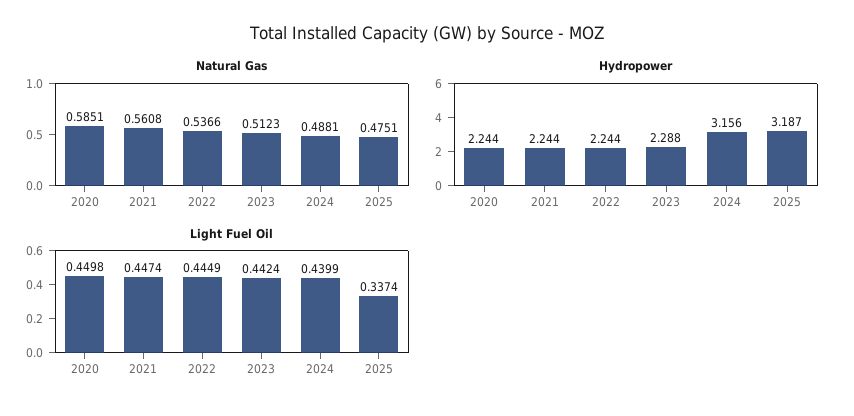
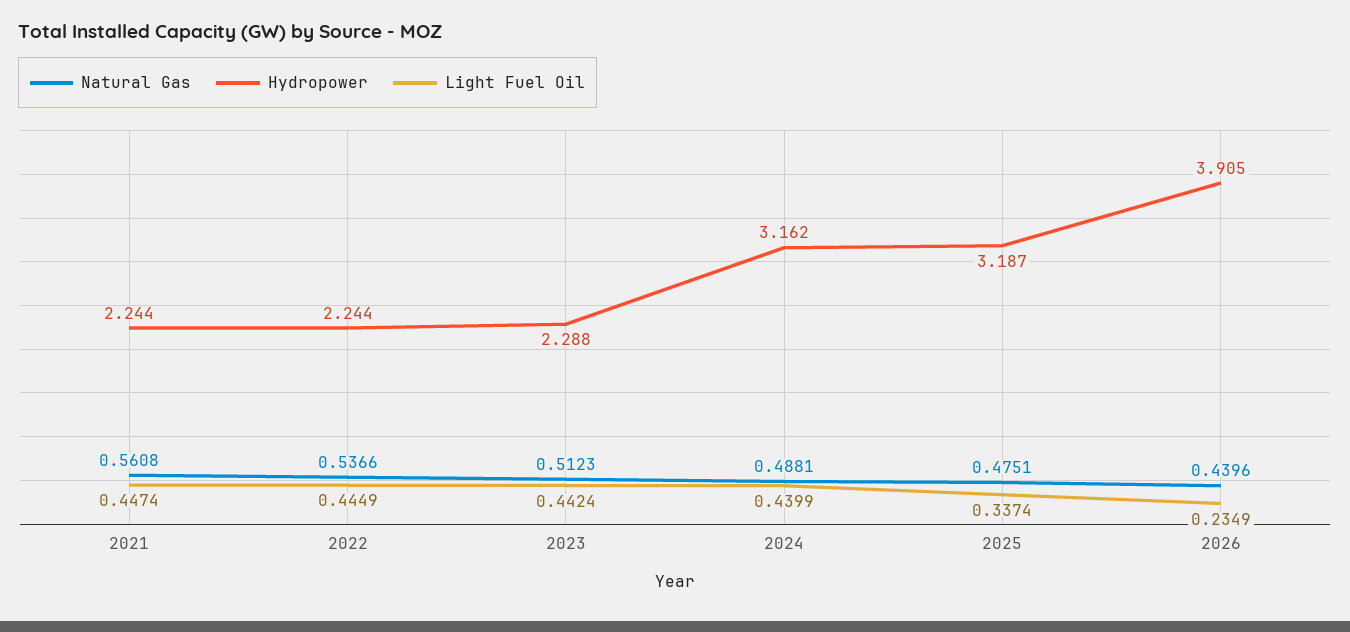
Natural Gas, 2020: 0.5851 -> none
Hydropower, 2020: 2.244 -> none
Hydropower, 2024: 3.156 -> 3.162
Light Fuel Oil, 2020: 0.4498 -> none
Natural Gas, 2026: none -> 0.4396
Hydropower, 2026: none -> 3.905
Light Fuel Oil, 2026: none -> 0.2349

